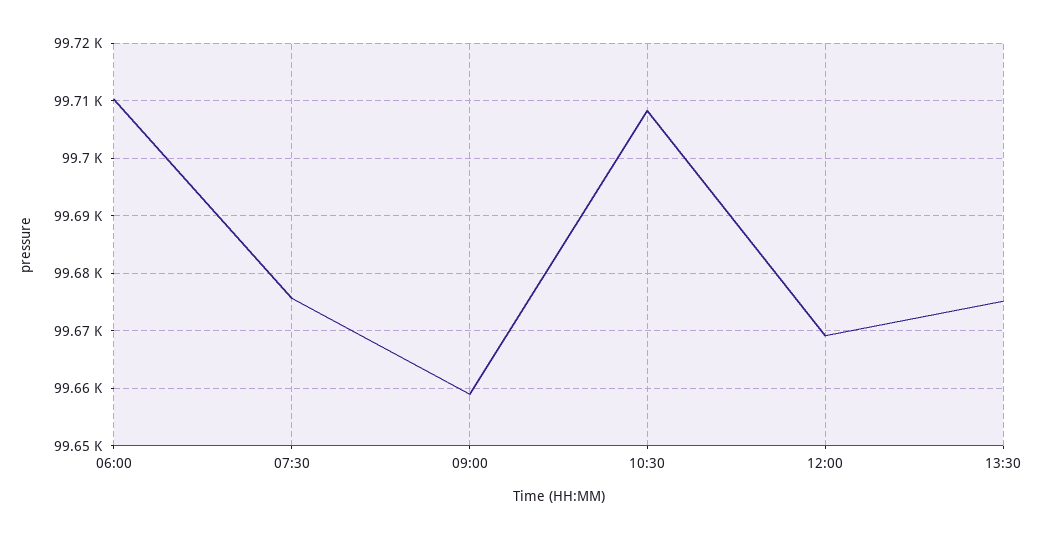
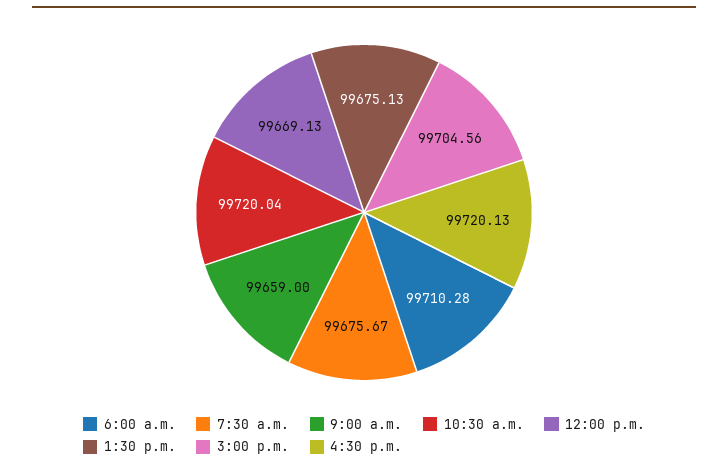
10:30: 99708 -> 99720.04
3:00 p.m.: none -> 99704.56
4:30 p.m.: none -> 99720.13

